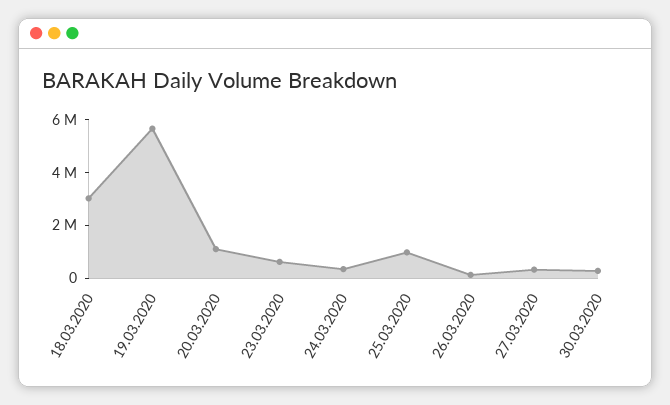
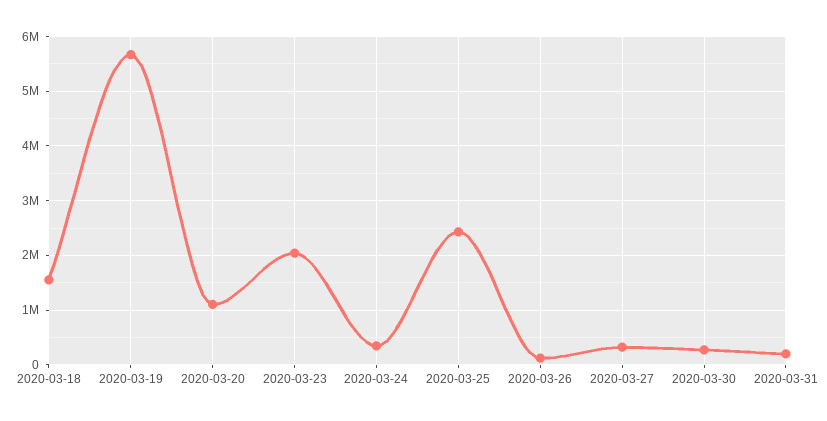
18.03.2020: 3000000 -> 1600000
23.03.2020: 500000 -> 2000000
25.03.2020: 1000000 -> 2400000
2020-03-31: none -> 200000

